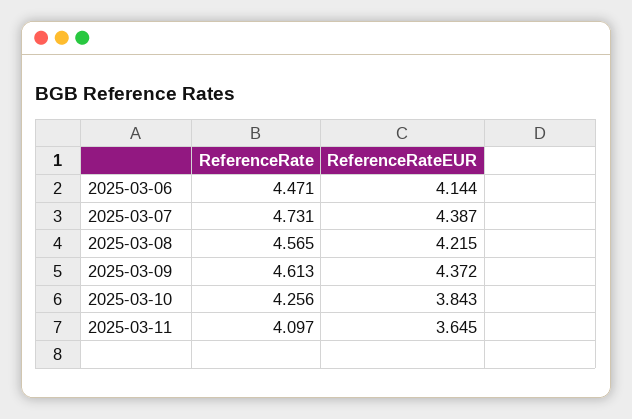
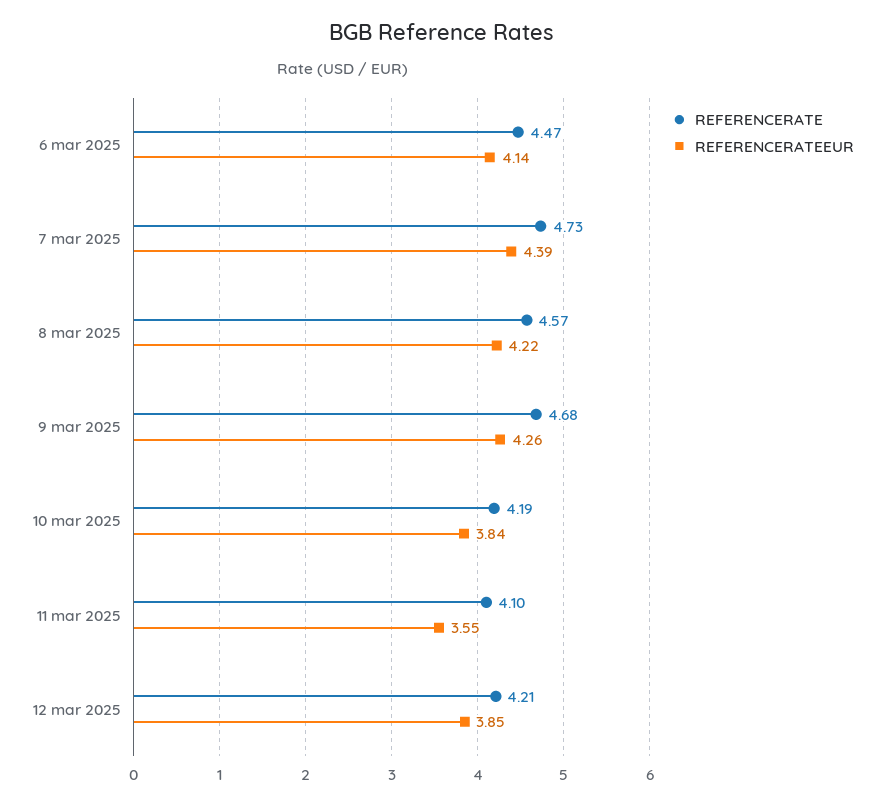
ReferenceRate, 2025-03-09: 4.613 -> 4.68
ReferenceRateEUR, 2025-03-09: 4.372 -> 4.26
ReferenceRate, 2025-03-10: 4.256 -> 4.19
ReferenceRateEUR, 2025-03-11: 3.645 -> 3.55
ReferenceRate, 12 mar 2025: none -> 4.21
ReferenceRateEUR, 12 mar 2025: none -> 3.85

